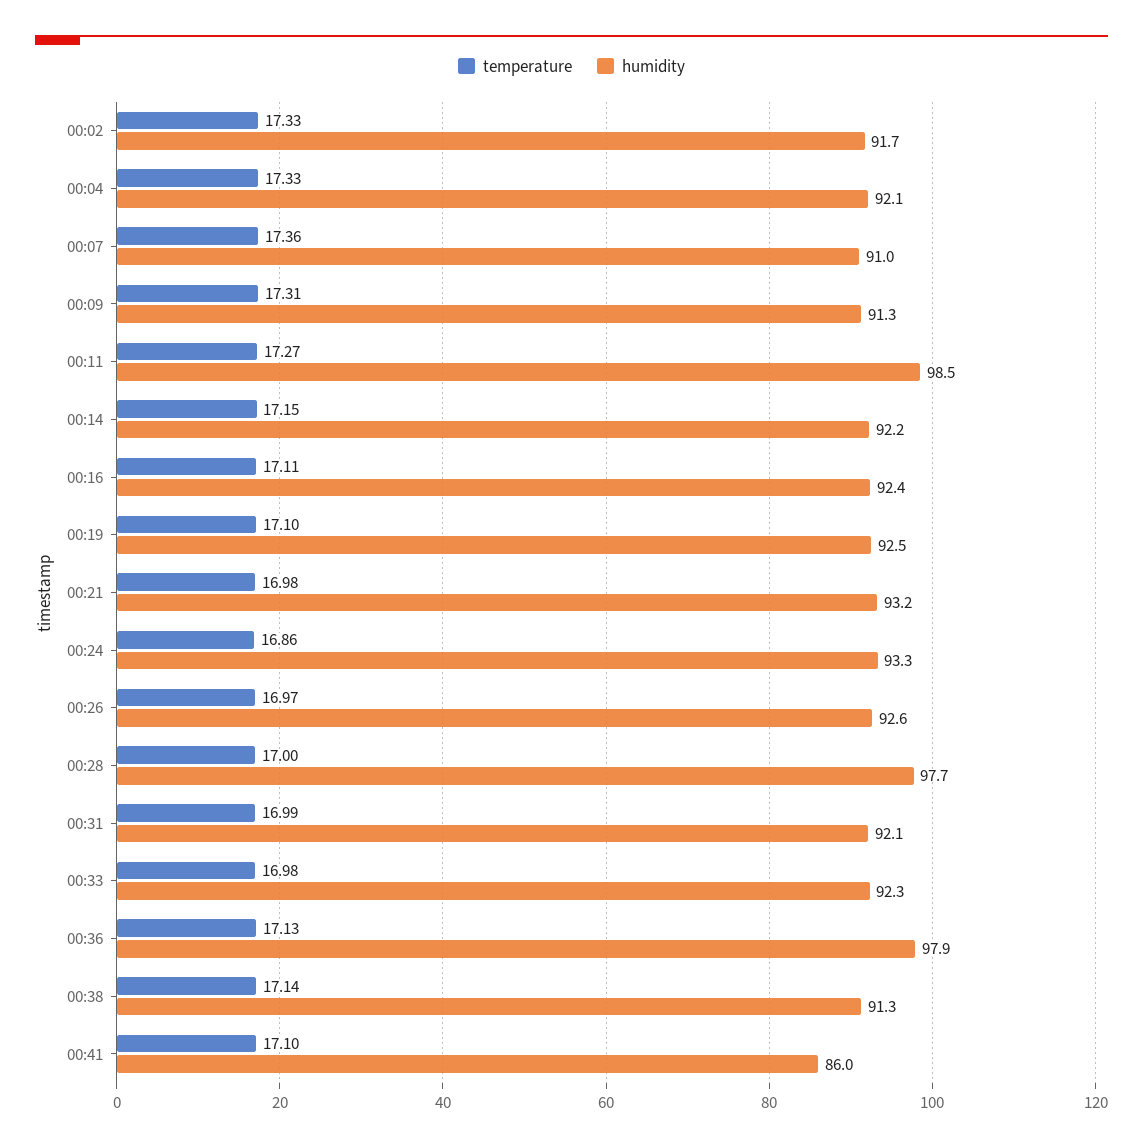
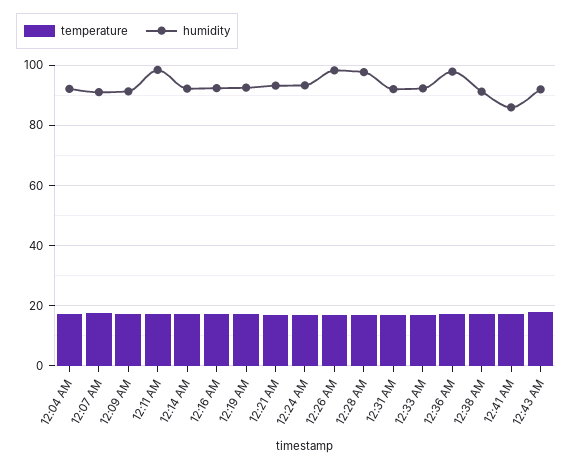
temperature, 00:02: 17.33 -> none
humidity, 00:02: 91.7 -> none
humidity, 00:26: 92.6 -> 98
temperature, 12:43 AM: none -> 18
humidity, 12:43 AM: none -> 92

